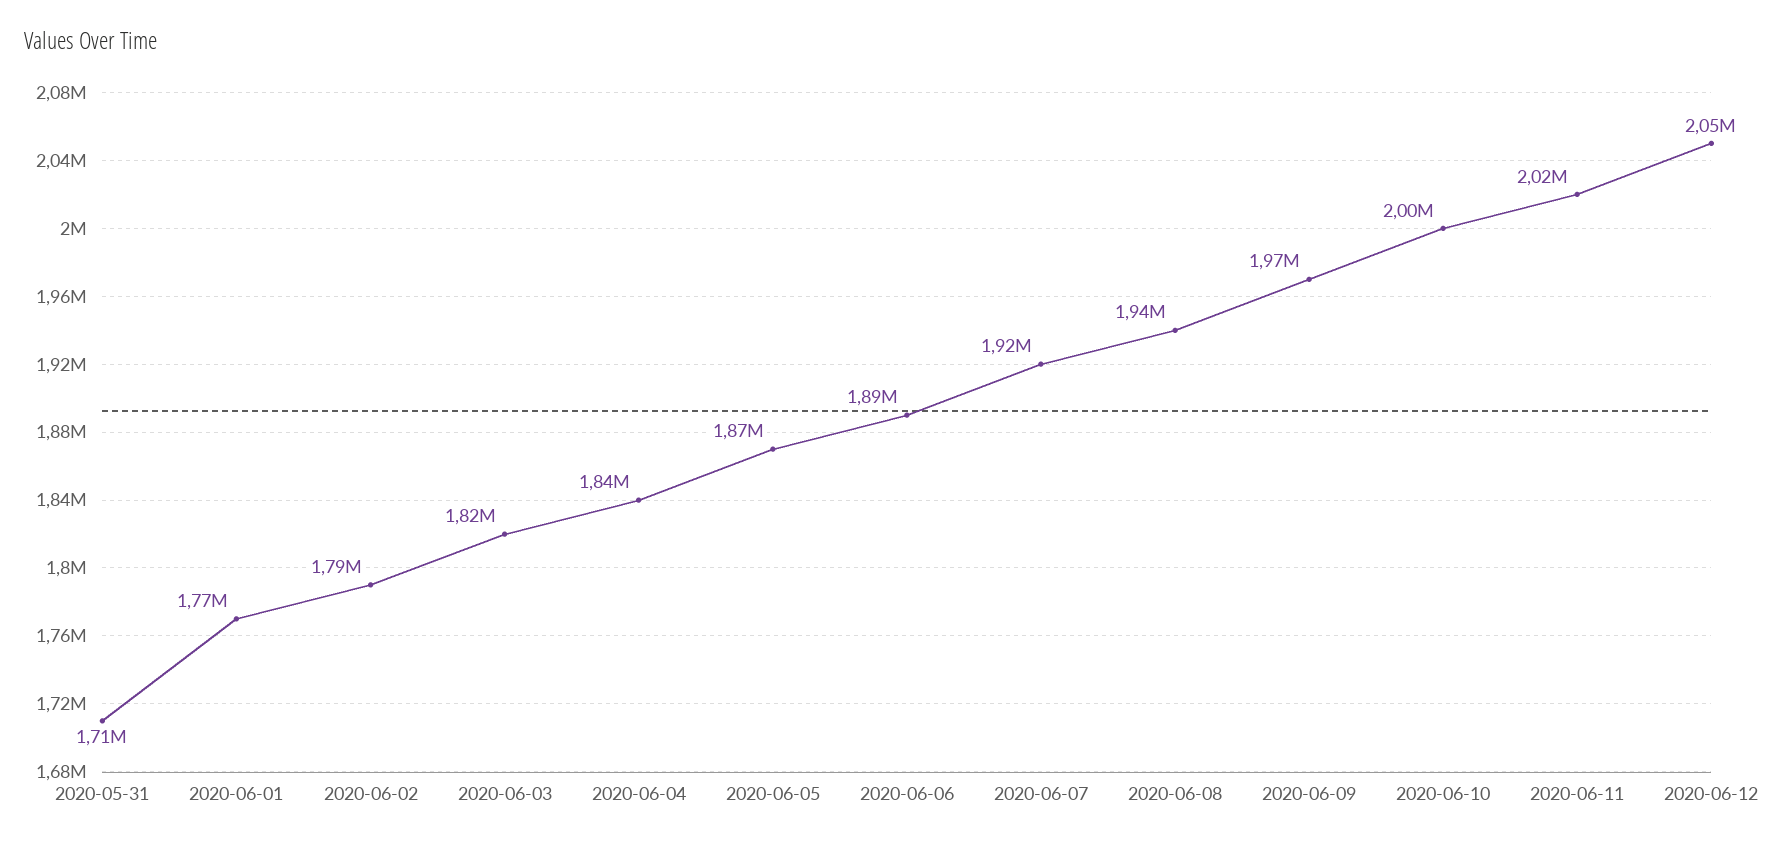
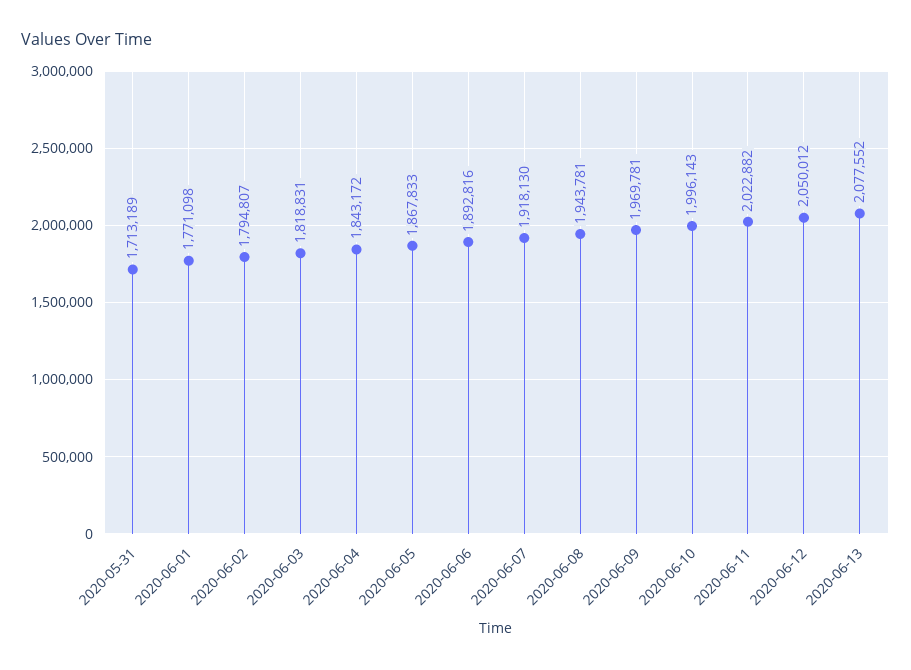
2020-06-13: none -> 2077552

